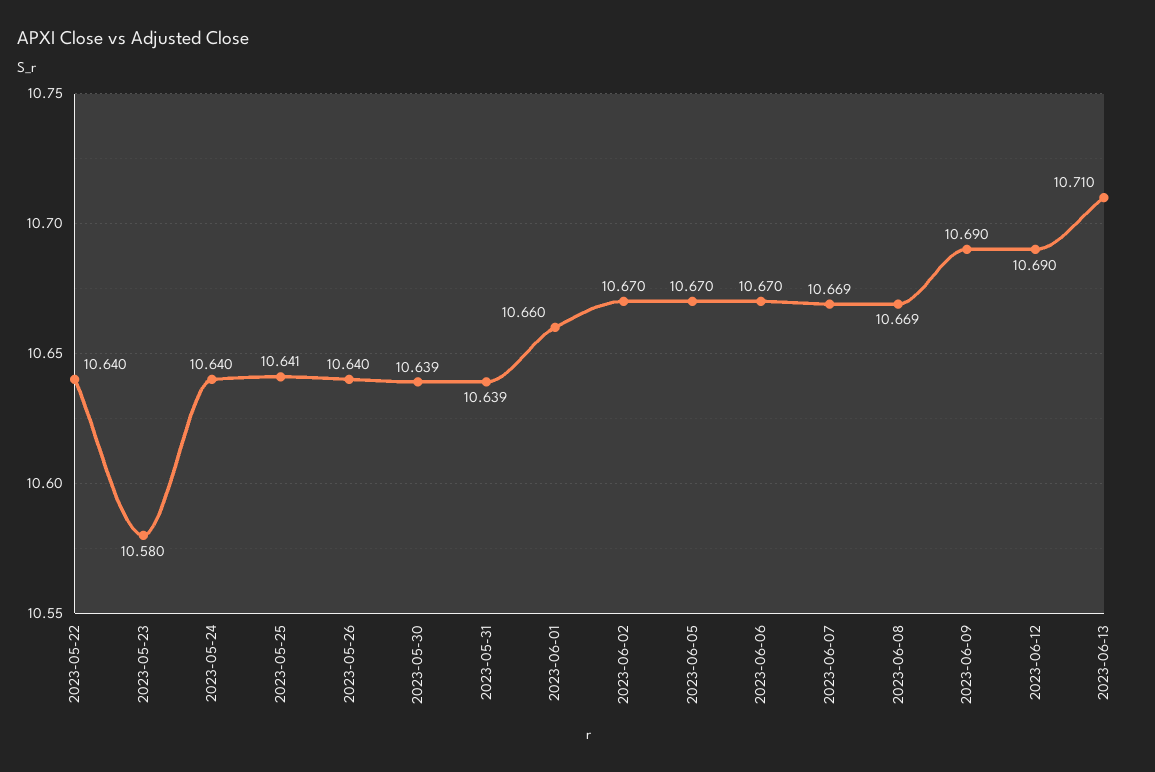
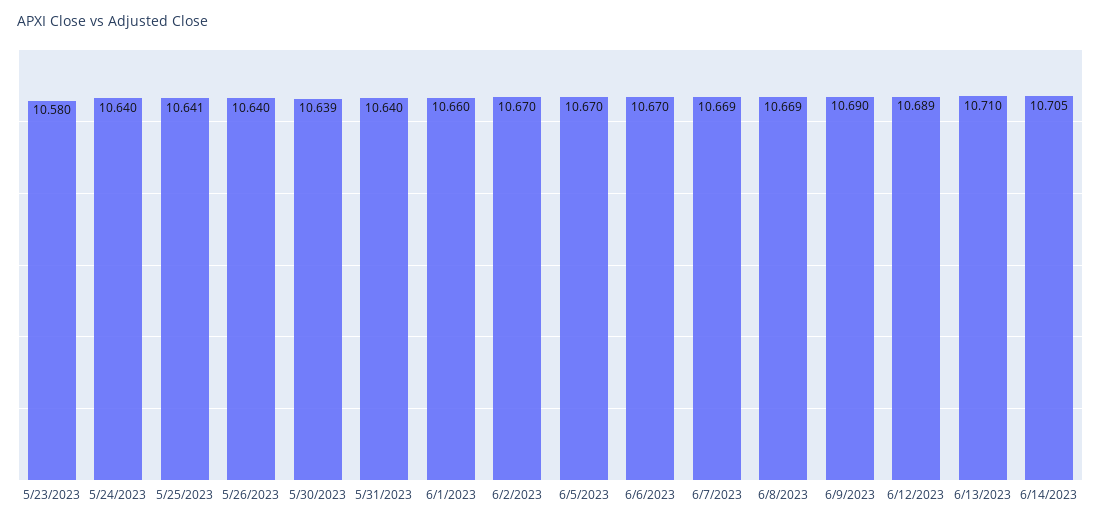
2023-05-22: 10.64 -> none
2023-05-31: 10.639 -> 10.64
2023-06-12: 10.69 -> 10.689
6/14/2023: none -> 10.705

